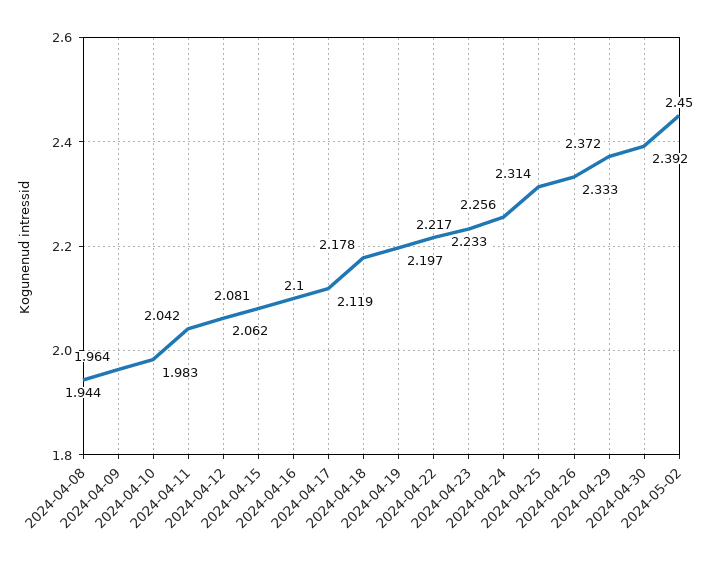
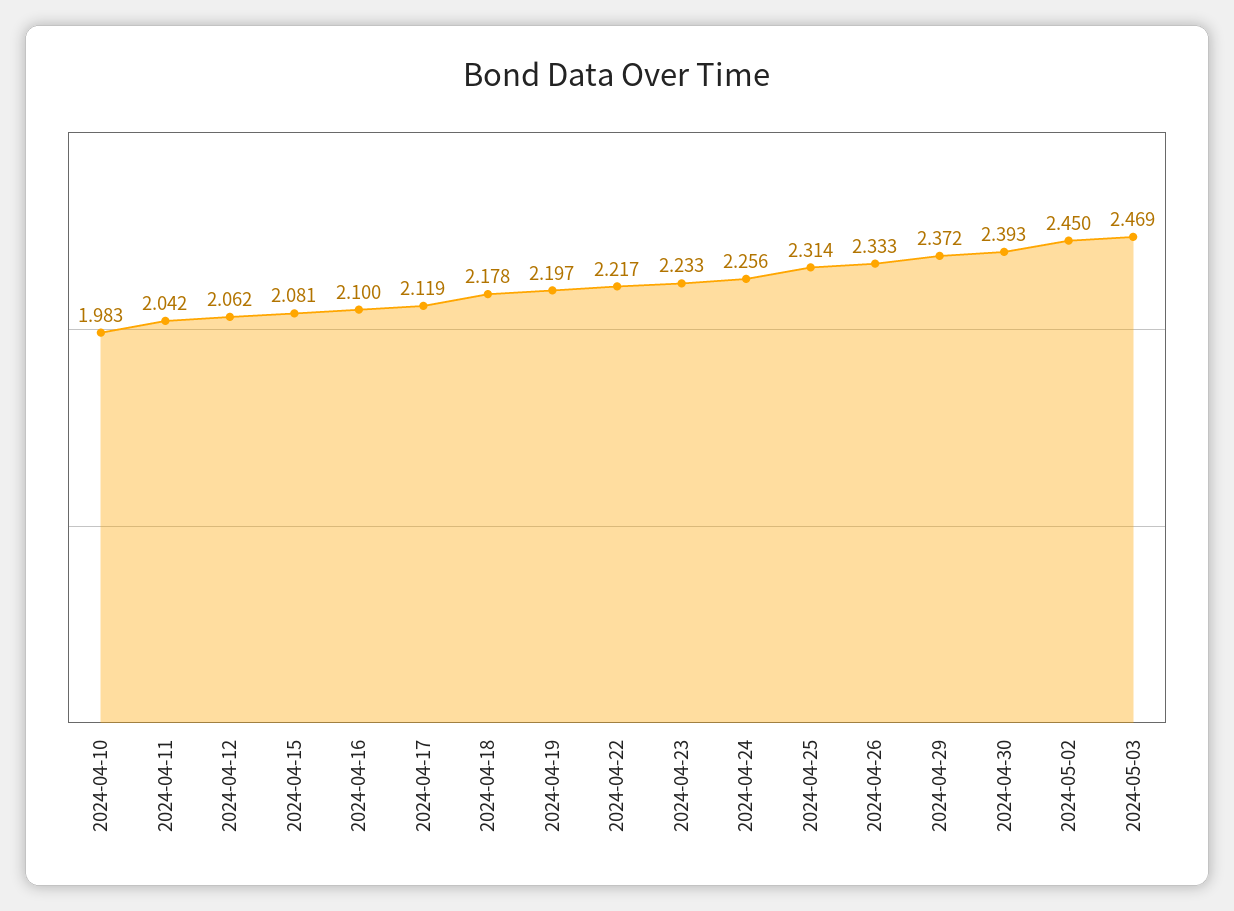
2024-04-08: 1.944 -> none
2024-04-09: 1.964 -> none
2024-04-30: 2.392 -> 2.393
2024-05-03: none -> 2.469

